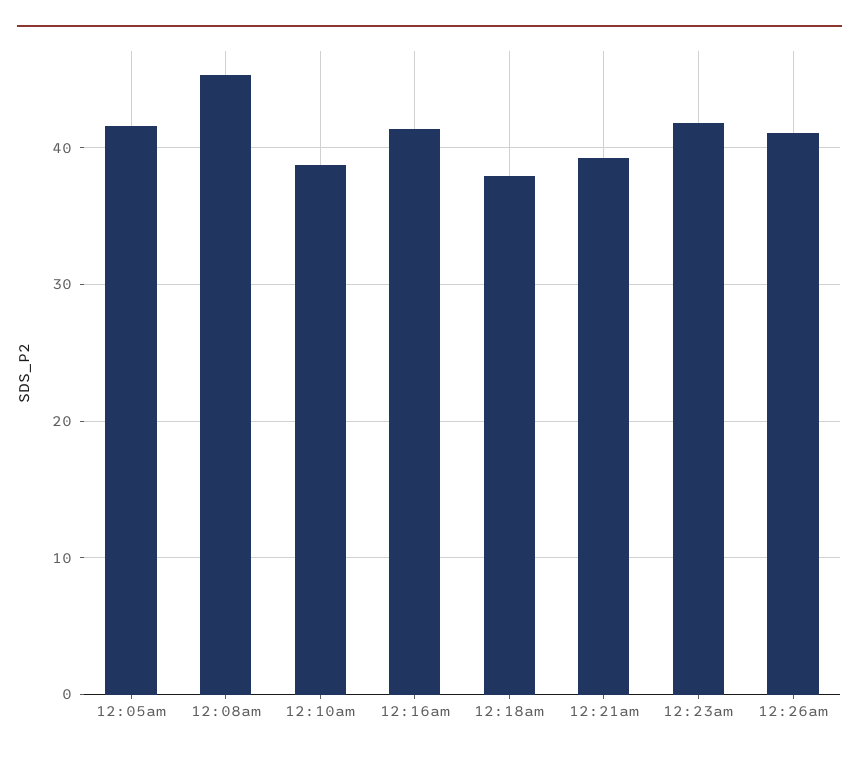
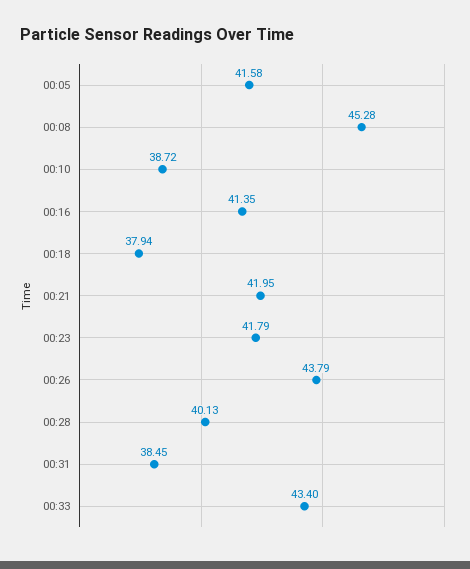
12:21am: 39 -> 41.95
12:26am: 41 -> 43.79
00:28: none -> 40.13
00:31: none -> 38.45
00:33: none -> 43.4

